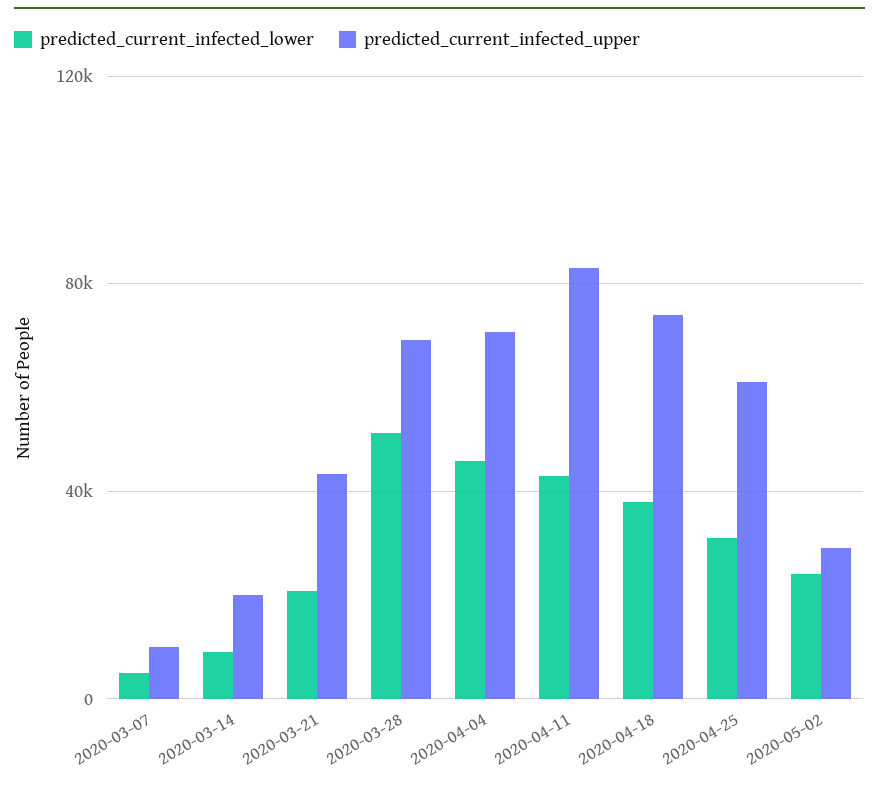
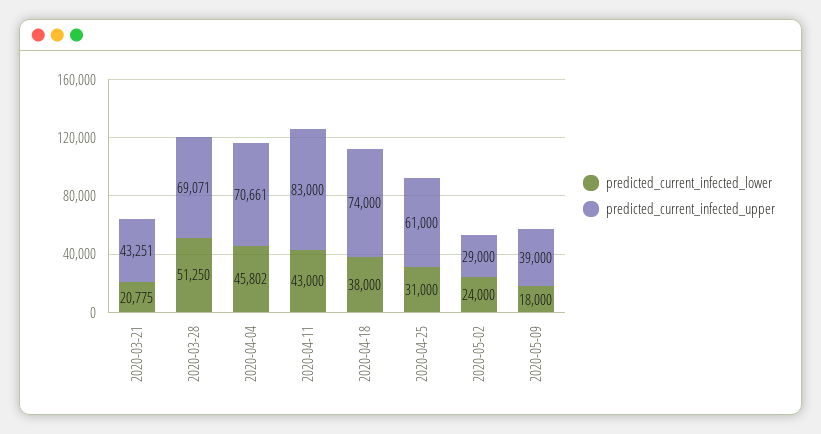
predicted_current_infected_lower, 2020-03-07: 5000 -> none
predicted_current_infected_upper, 2020-03-07: 10000 -> none
predicted_current_infected_lower, 2020-03-14: 10000 -> none
predicted_current_infected_upper, 2020-03-14: 20000 -> none
predicted_current_infected_lower, 2020-05-09: none -> 18000
predicted_current_infected_upper, 2020-05-09: none -> 39000

